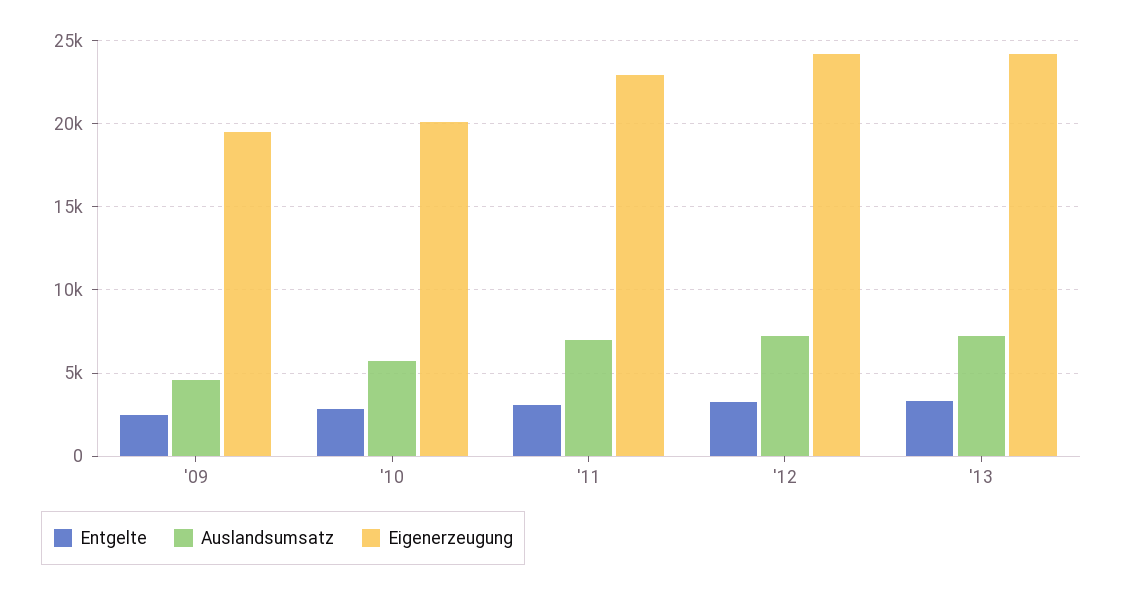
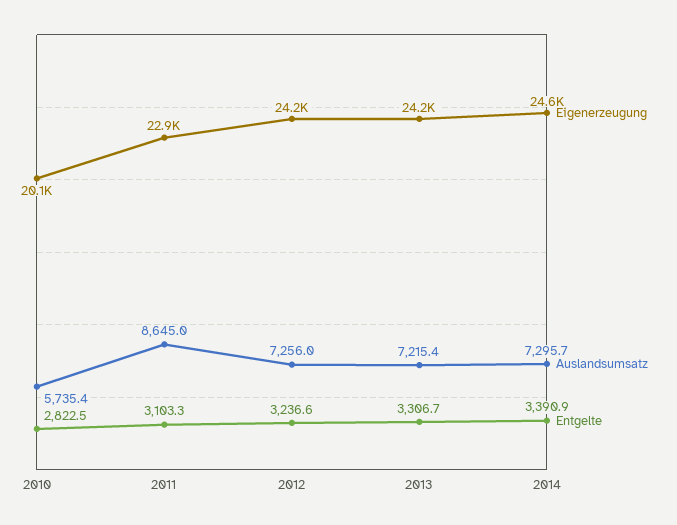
Entgelte, '09: 2500 -> none
Auslandsumsatz, '09: 4500 -> none
Eigenerzeugung, '09: 19500 -> none
Auslandsumsatz, '11: 7000 -> 8645
Eigenerzeugung, 2014: none -> 24600
Auslandsumsatz, 2014: none -> 7295.7
Entgelte, 2014: none -> 3390.9

